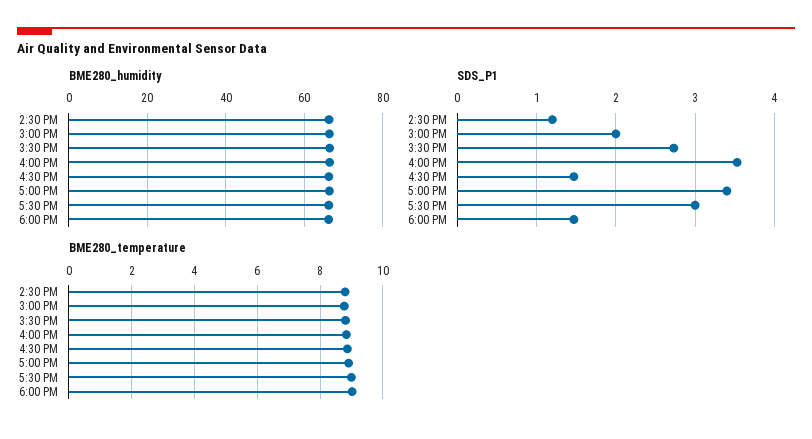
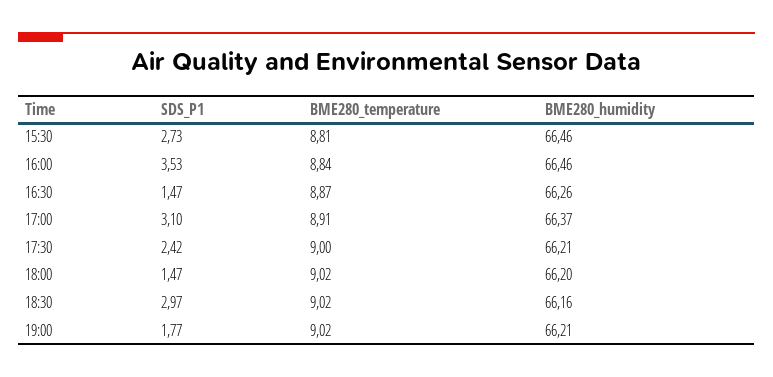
BME280_humidity, 2:30 PM: 66 -> none
BME280_humidity, 3:00 PM: 66 -> none
SDS_P1, 2:30 PM: 1.2 -> none
SDS_P1, 3:00 PM: 2 -> none
SDS_P1, 5:00 PM: 3.4 -> 3.1
SDS_P1, 5:30 PM: 3 -> 2.42
BME280_temperature, 2:30 PM: 8.8 -> none
BME280_temperature, 3:00 PM: 8.8 -> none
SDS_P1, 18:30: none -> 2.97
BME280_temperature, 18:30: none -> 9.02
BME280_humidity, 18:30: none -> 66.16
SDS_P1, 19:00: none -> 1.77
BME280_temperature, 19:00: none -> 9.02
BME280_humidity, 19:00: none -> 66.21

